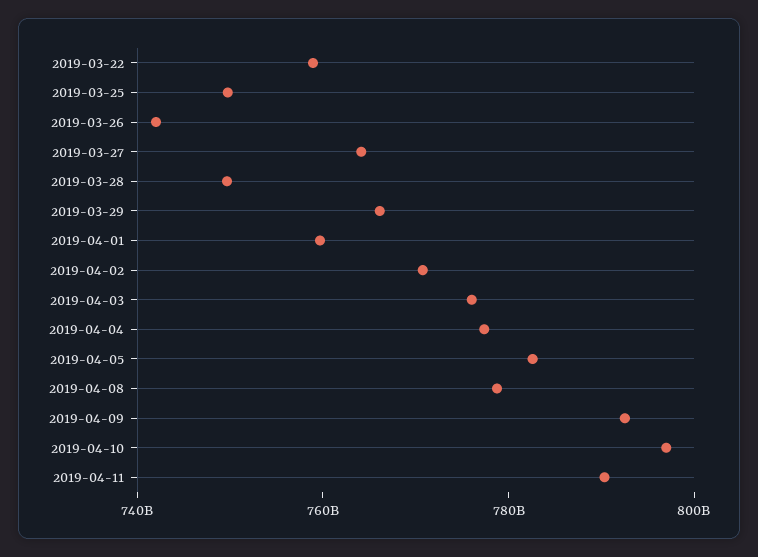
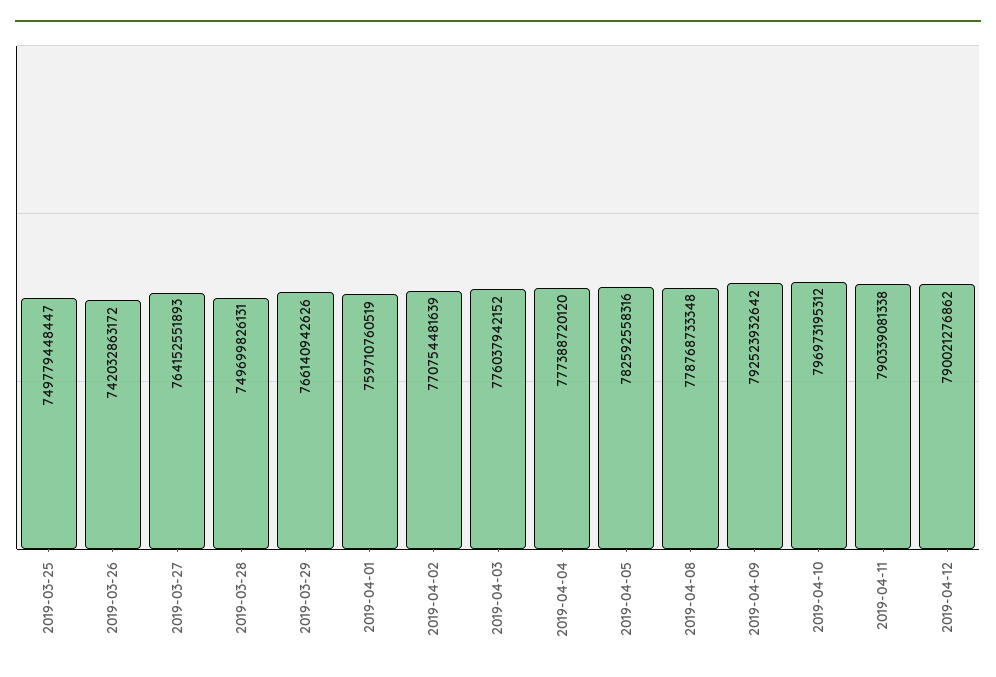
2019-03-22: 760000000000 -> none
2019-04-12: none -> 790021276862

